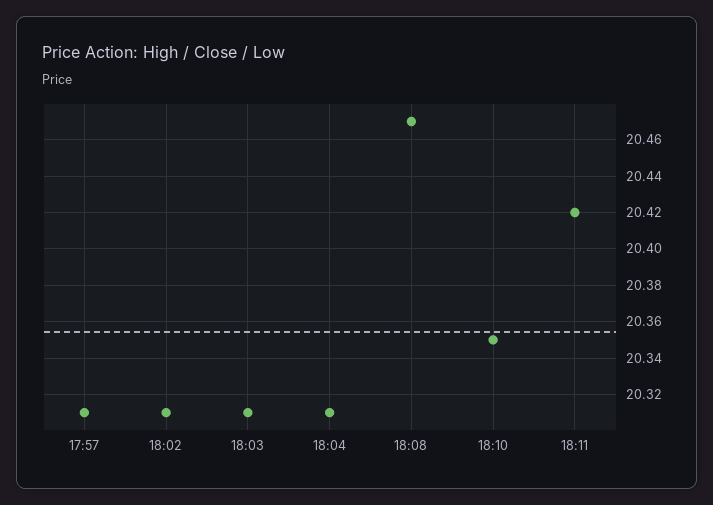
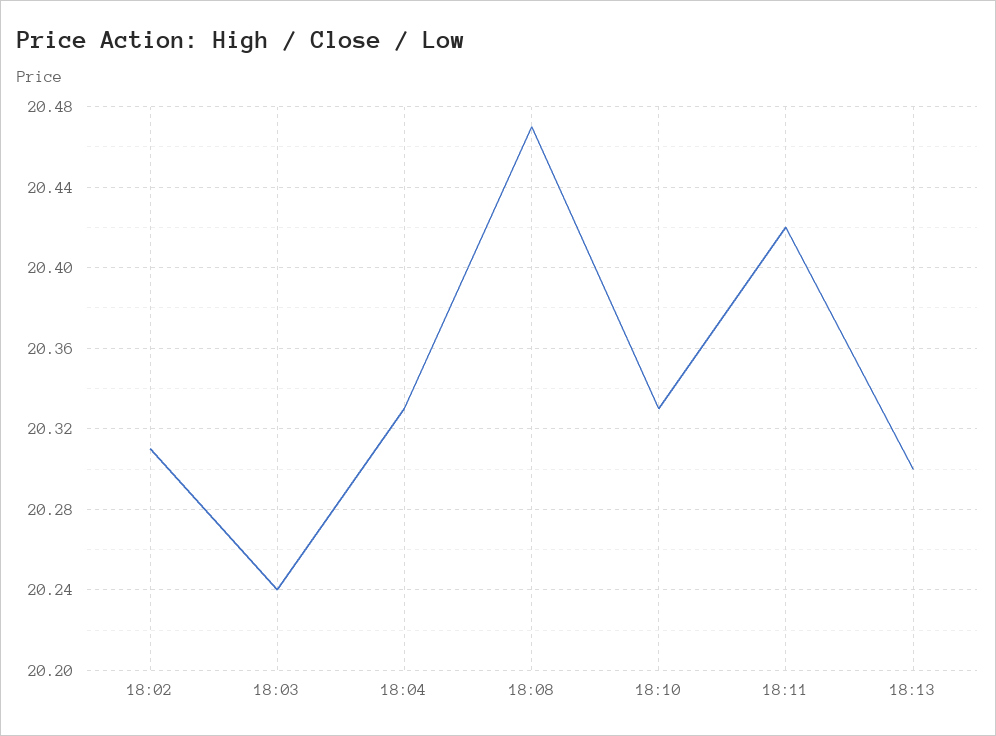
17:57: 20.31 -> none
18:03: 20.31 -> 20.24
18:04: 20.31 -> 20.33
18:10: 20.35 -> 20.33
18:13: none -> 20.3

